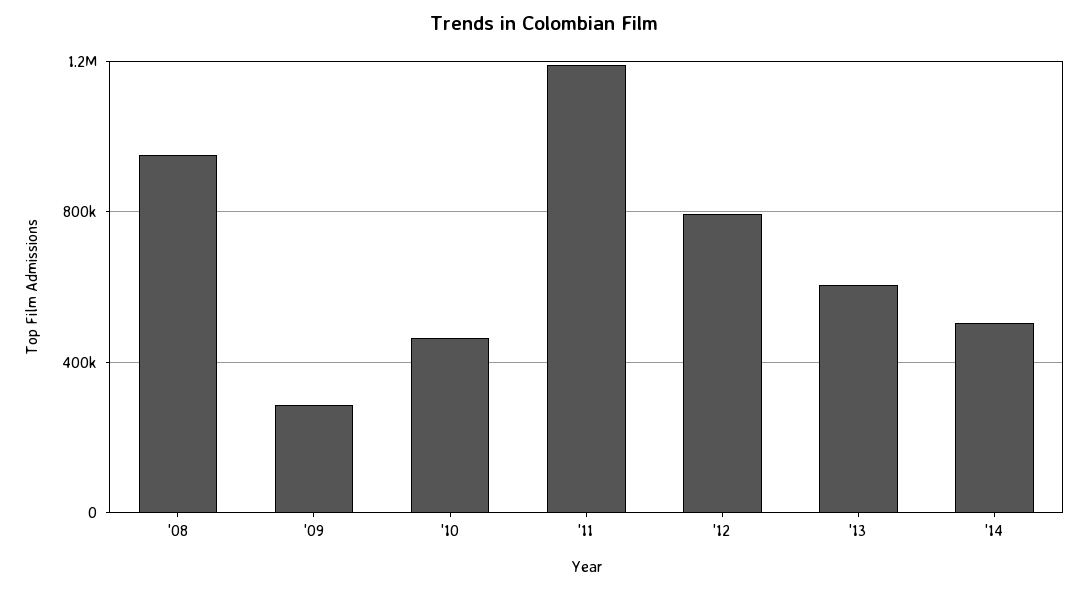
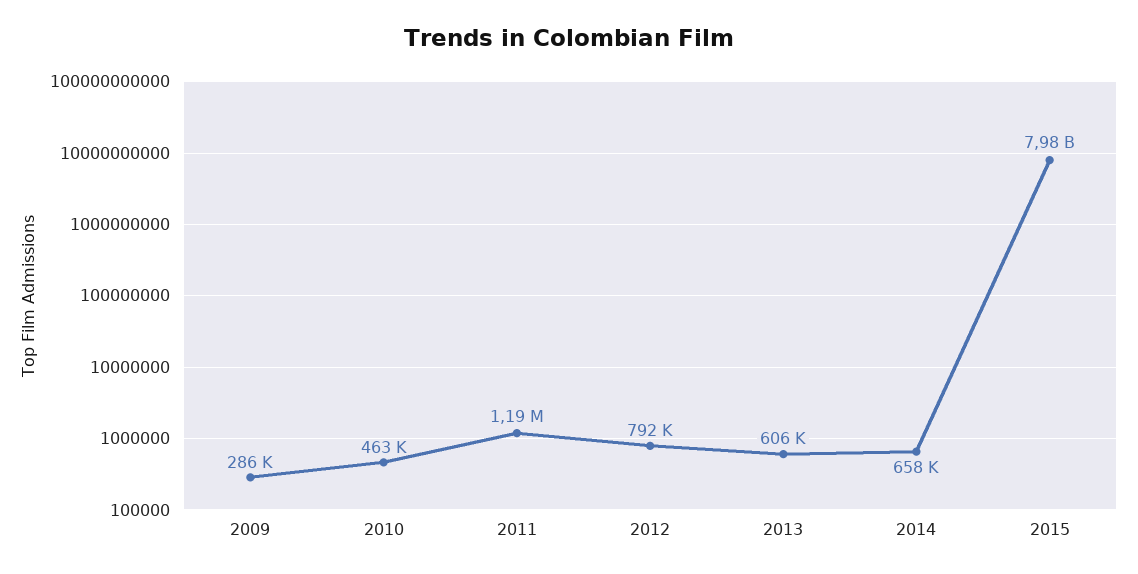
'08: 950000 -> none
'14: 500000 -> 658000
2015: none -> 7980000000

